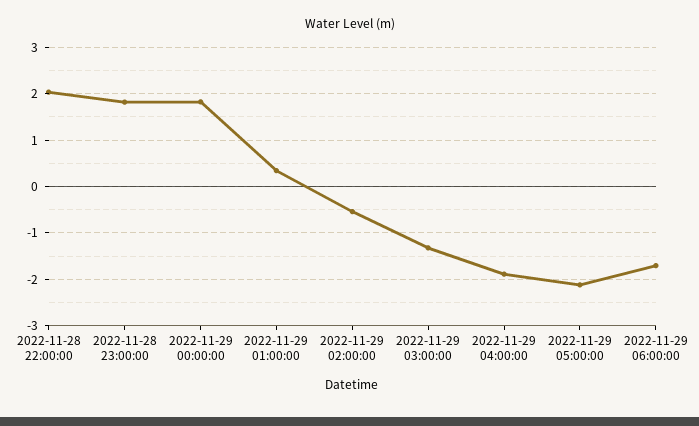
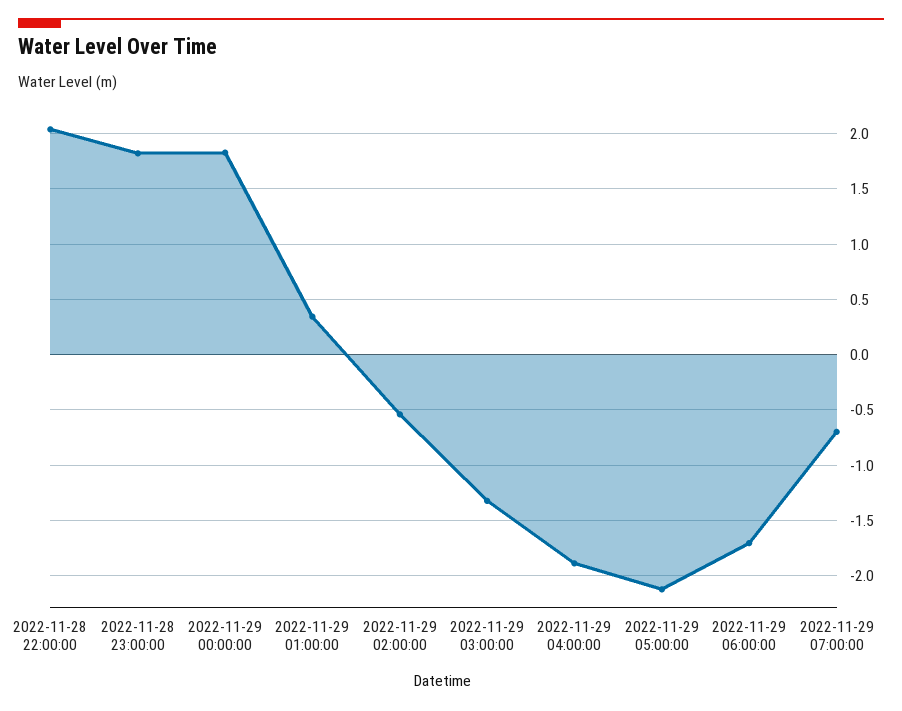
2022-11-29 07:00:00: none -> -0.7

